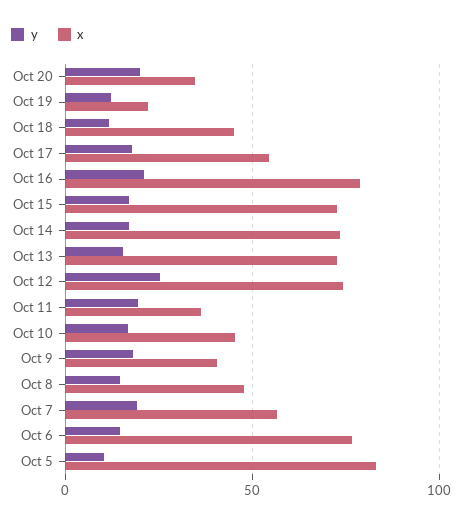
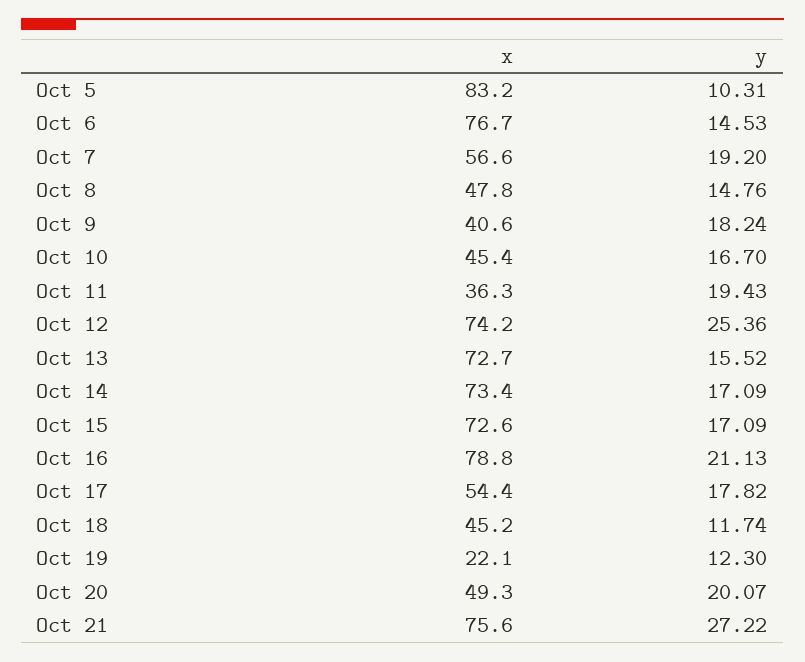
x, Oct 20: 35 -> 49.3
x, Oct 21: none -> 75.6
y, Oct 21: none -> 27.22

